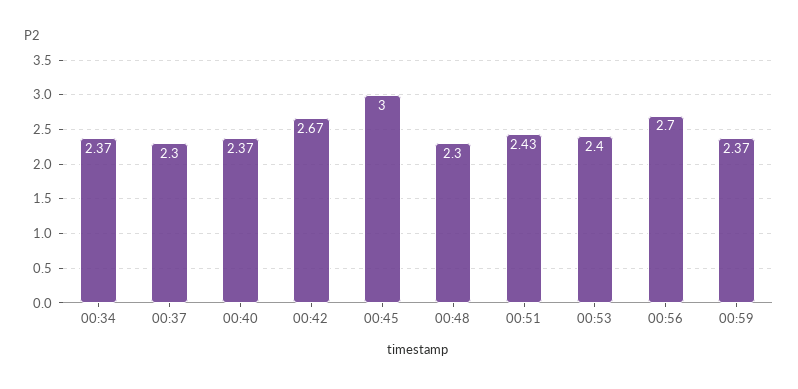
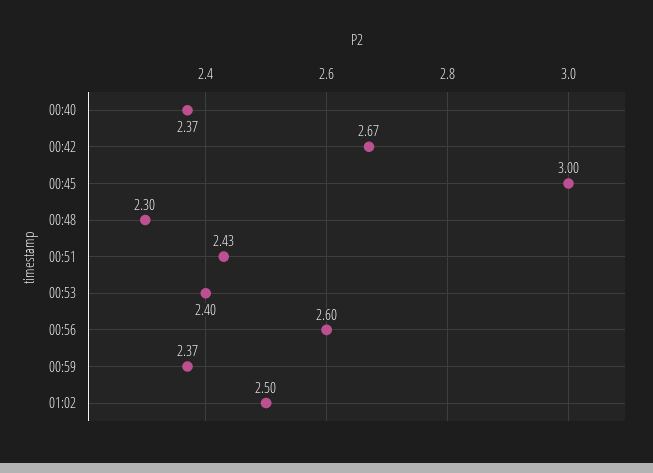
00:34: 2.37 -> none
00:37: 2.3 -> none
00:56: 2.7 -> 2.6
01:02: none -> 2.5

